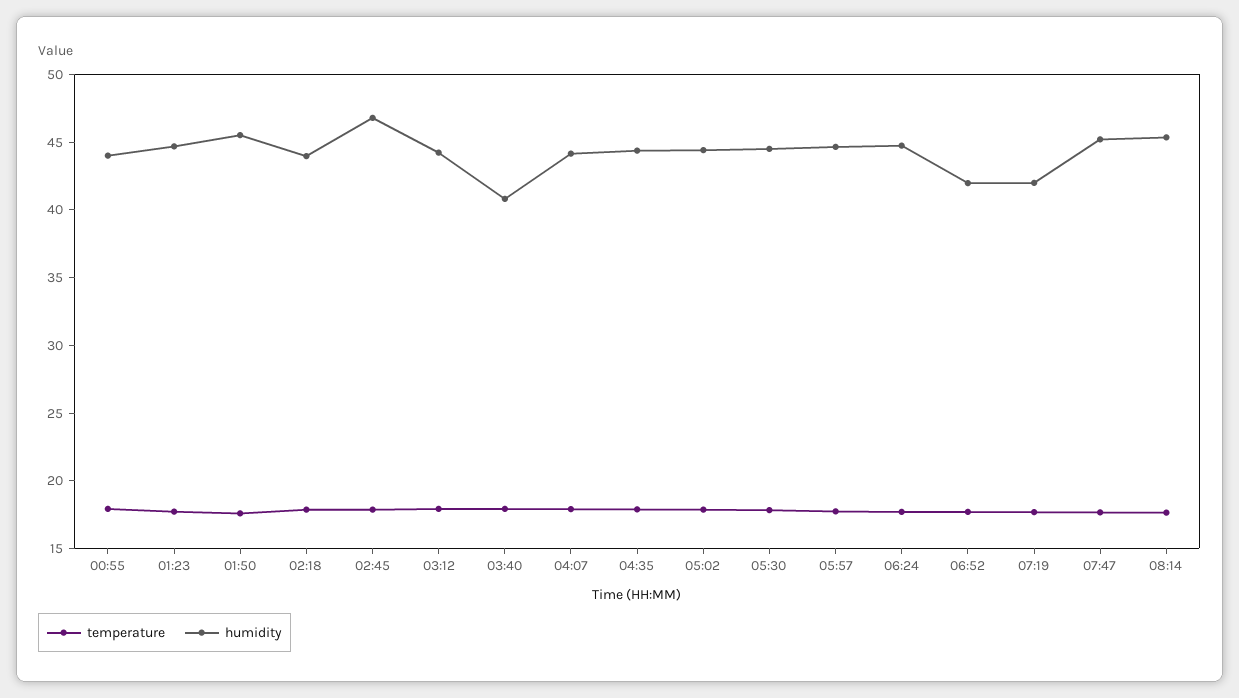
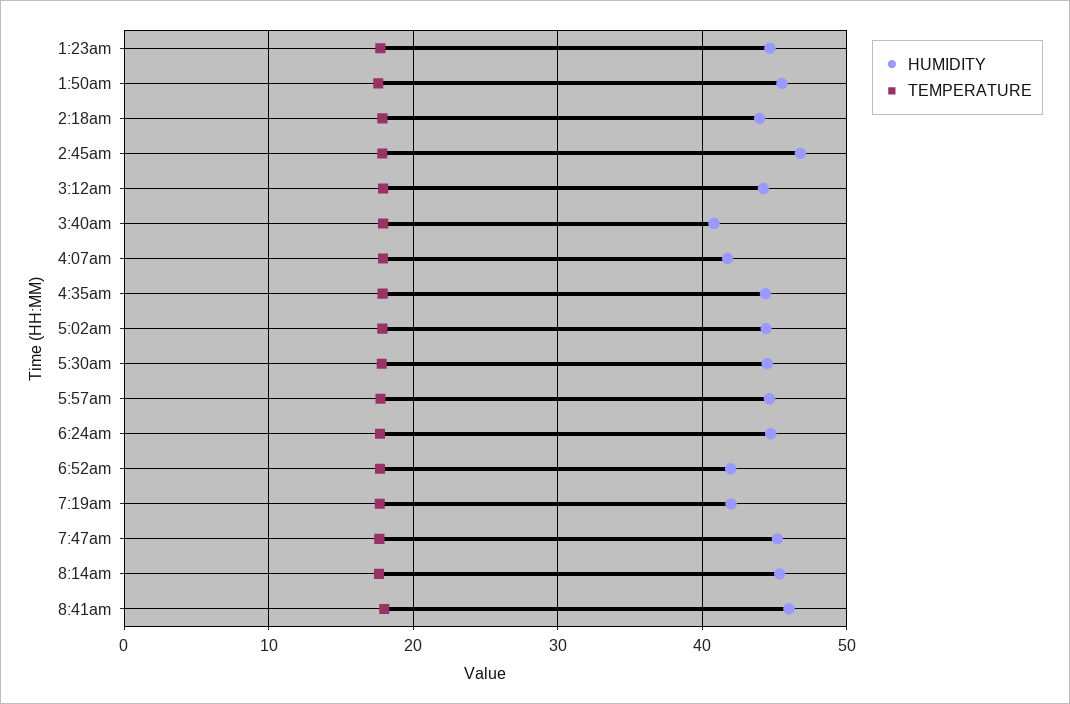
temperature, 00:55: 18 -> none
humidity, 00:55: 44 -> none
humidity, 04:07: 44 -> 42
humidity, 8:41am: none -> 46
temperature, 8:41am: none -> 18

